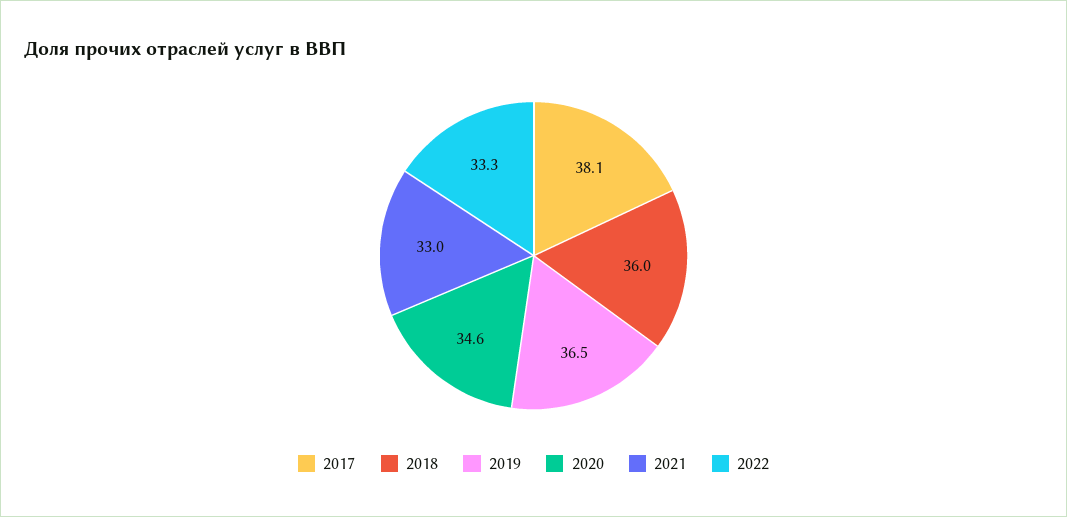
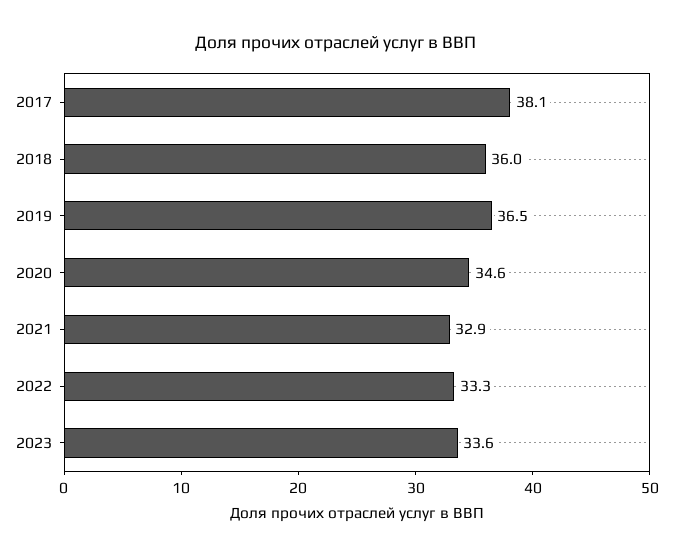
2021: 33 -> 32.9
2023: none -> 33.6

